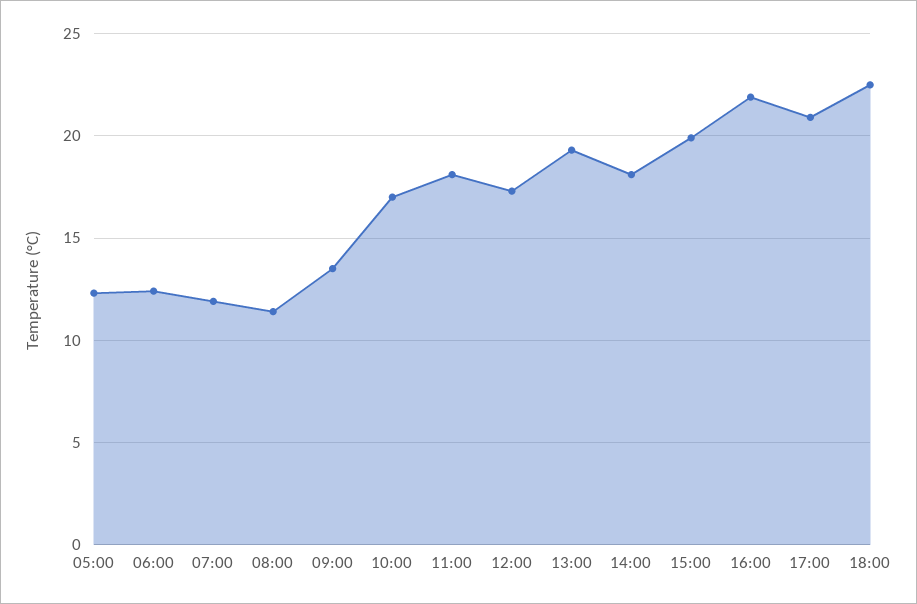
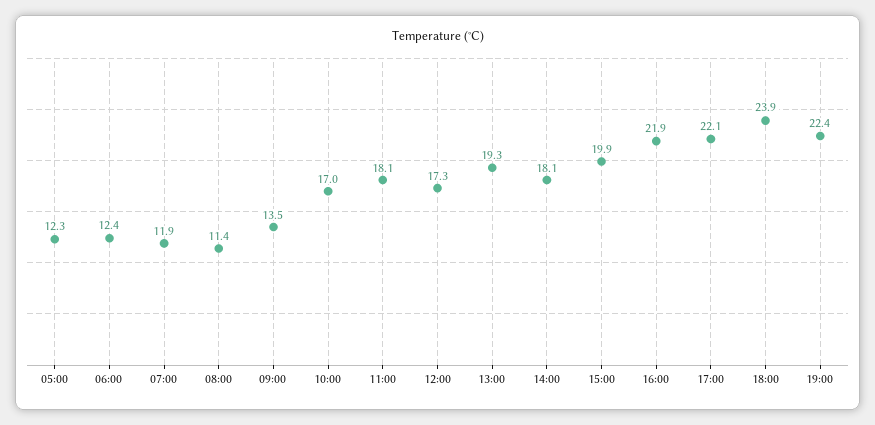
17:00: 21 -> 22.1
18:00: 22.5 -> 23.9
19:00: none -> 22.4

